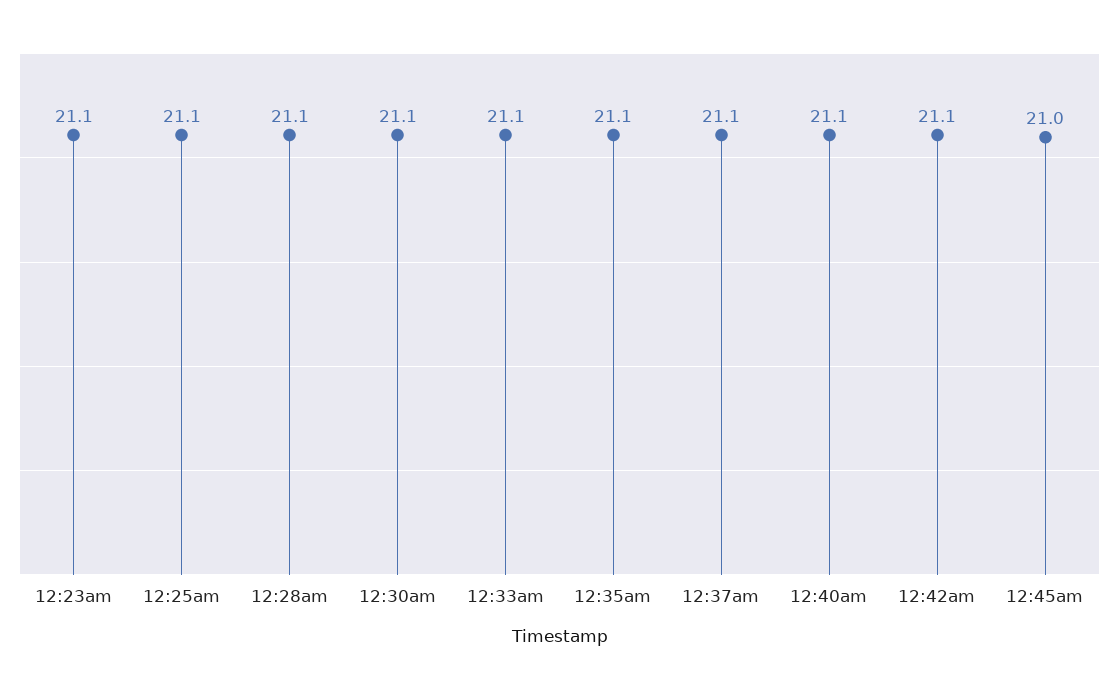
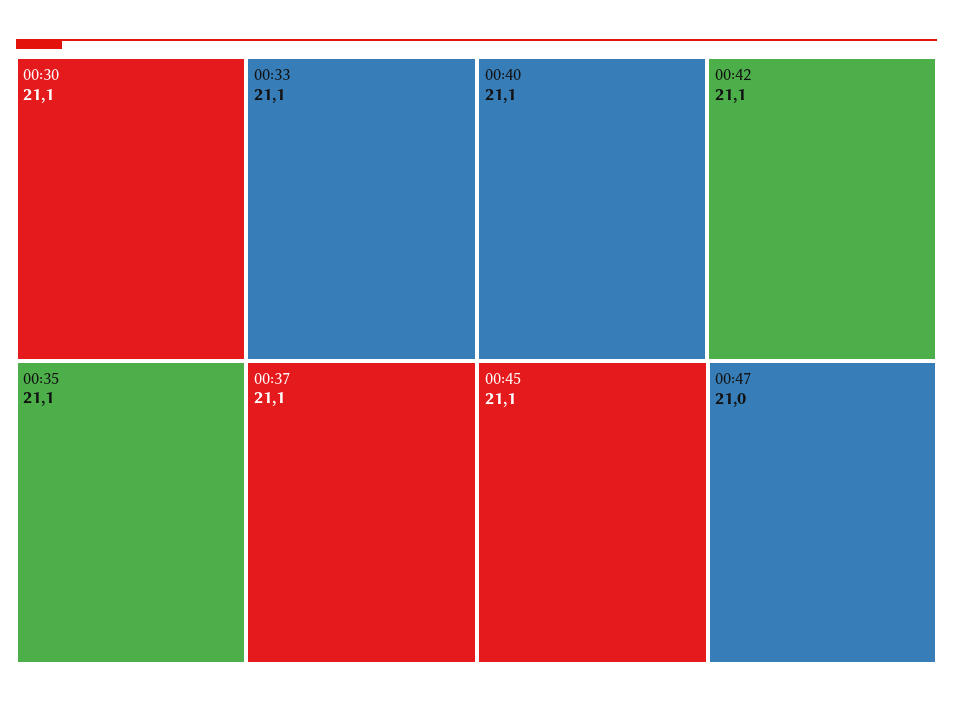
12:23am: 21.1 -> none
12:25am: 21.1 -> none
12:28am: 21.1 -> none
12:45am: 21 -> 21.1
00:47: none -> 21

